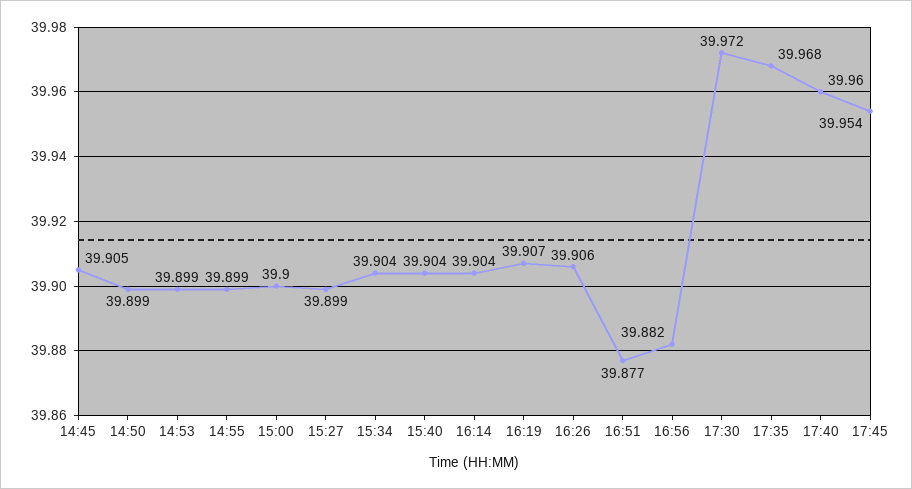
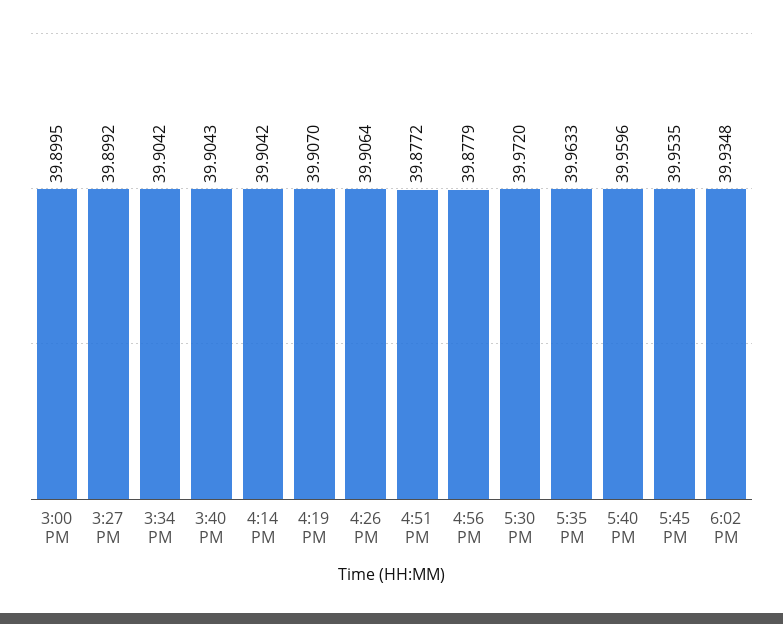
14:45: 39.905 -> none
14:50: 39.899 -> none
14:53: 39.899 -> none
14:55: 39.899 -> none
16:56: 39.882 -> 39.8779
17:35: 39.968 -> 39.9633
6:02 PM: none -> 39.9348

